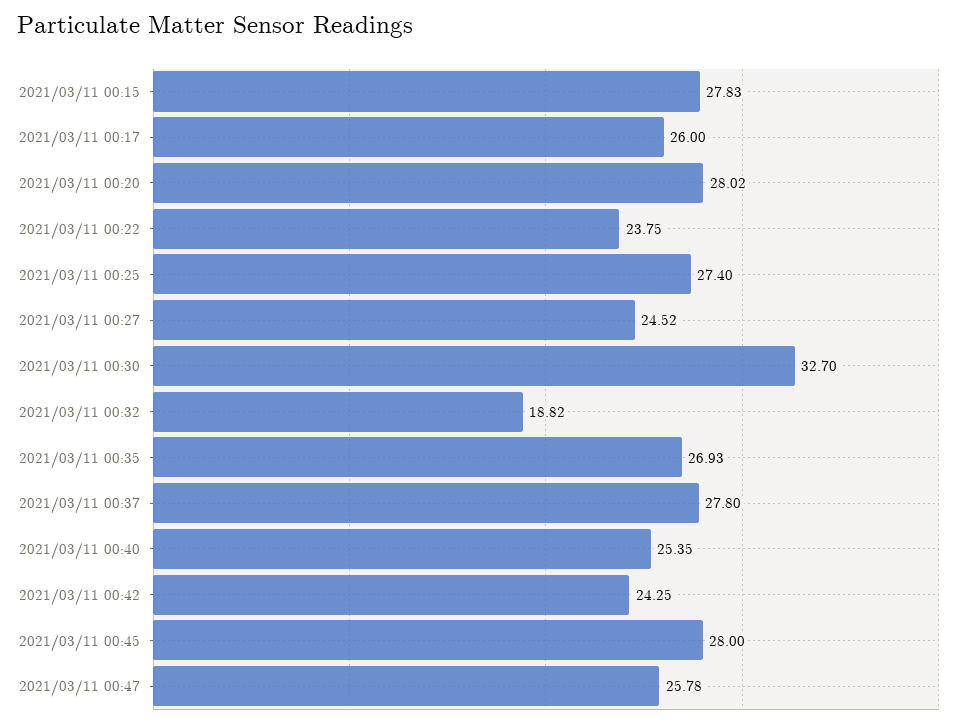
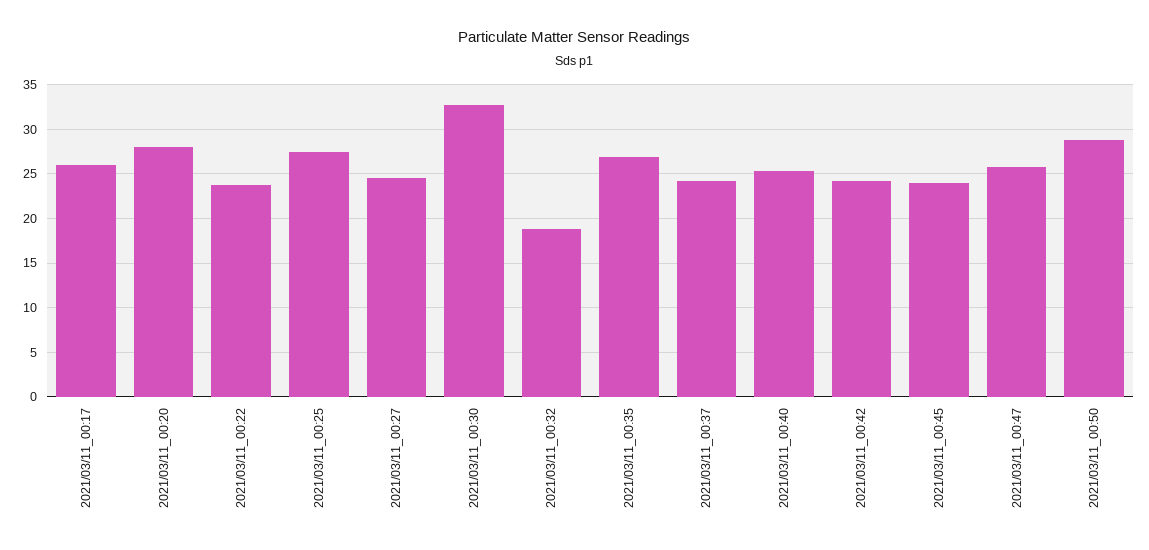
2021/03/11 00:15: 27.83 -> none
2021/03/11 00:37: 27.8 -> 24
2021/03/11 00:45: 28 -> 24
2021/03/11_00:50: none -> 29

